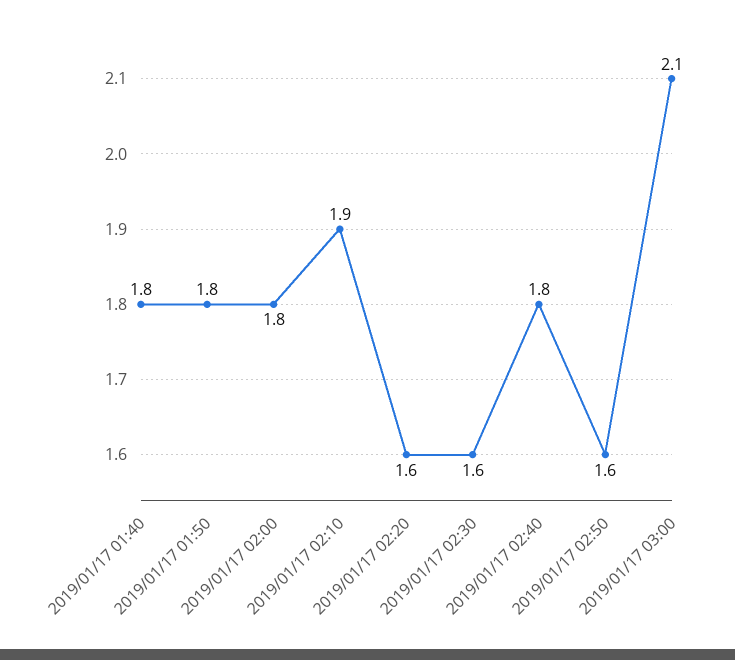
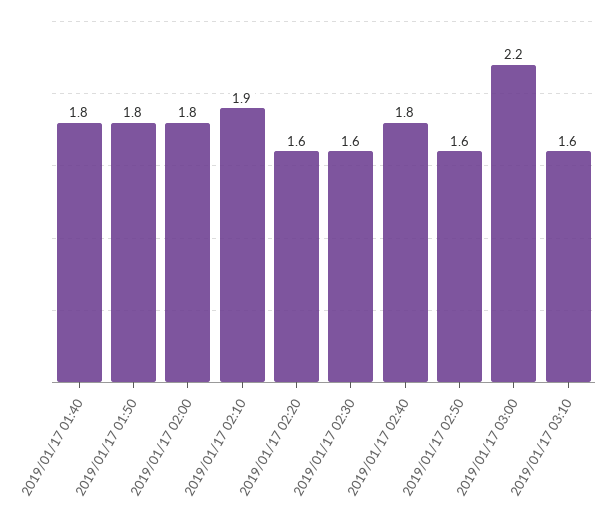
2019/01/17 03:00: 2.1 -> 2.2
2019/01/17 03:10: none -> 1.6

